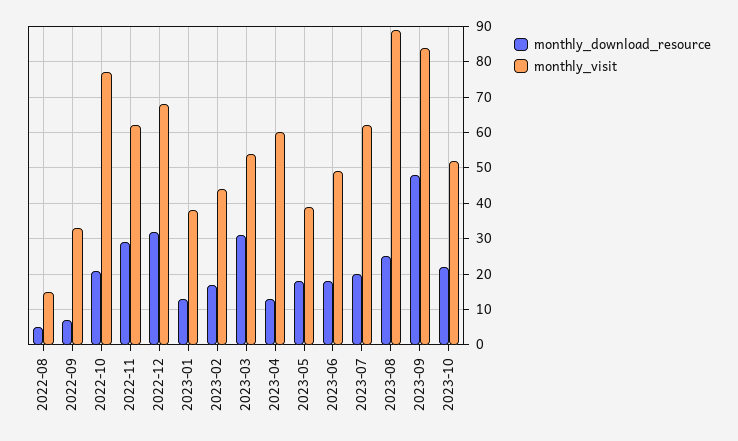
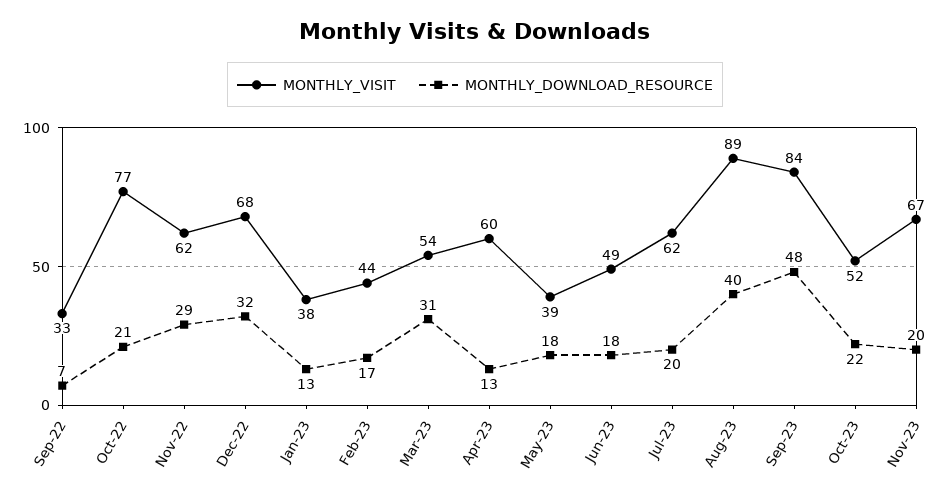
monthly_download_resource, 2022-08: 5 -> none
monthly_visit, 2022-08: 15 -> none
monthly_download_resource, 2023-08: 25 -> 40
monthly_visit, Nov-23: none -> 67
monthly_download_resource, Nov-23: none -> 20

